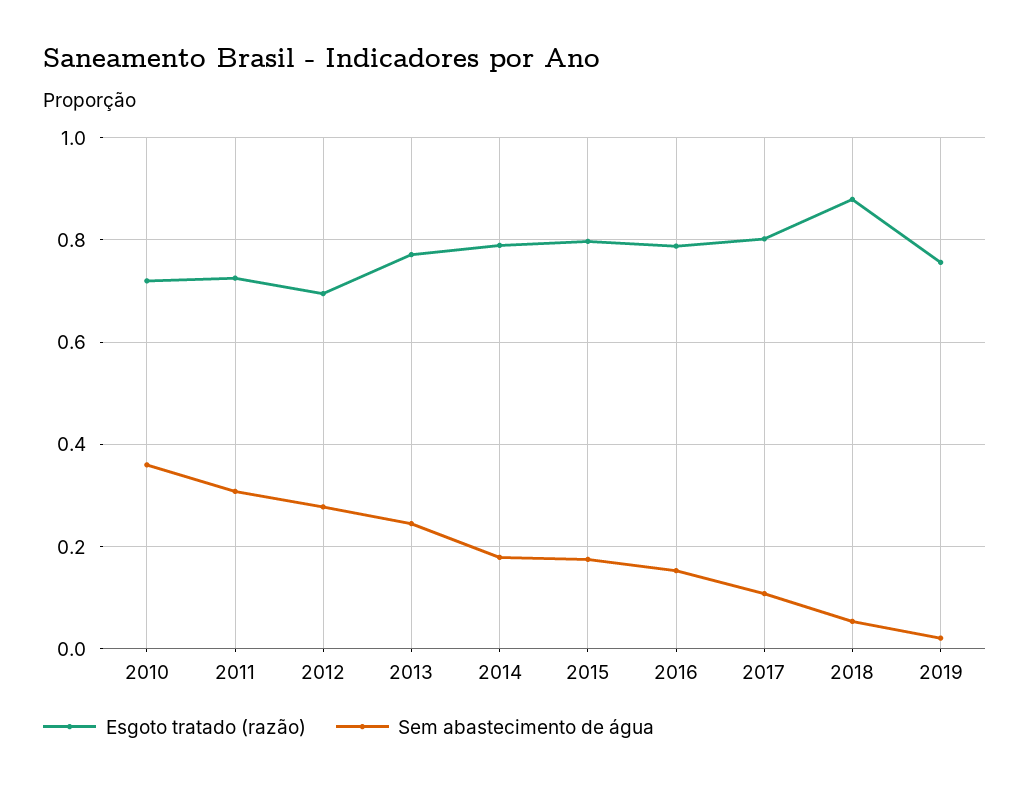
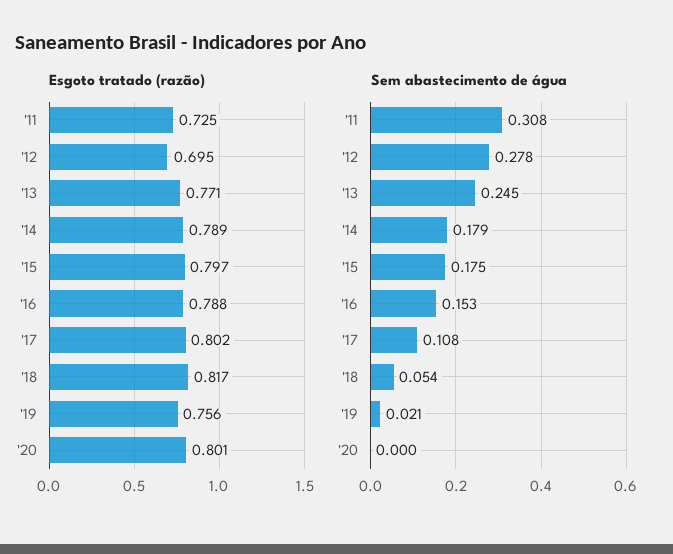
Esgoto tratado (razão), 2010: 0.72 -> none
Sem abastecimento de água, 2010: 0.36 -> none
Esgoto tratado (razão), 2018: 0.88 -> 0.817
Esgoto tratado (razão), '20: none -> 0.801
Sem abastecimento de água, '20: none -> 0

